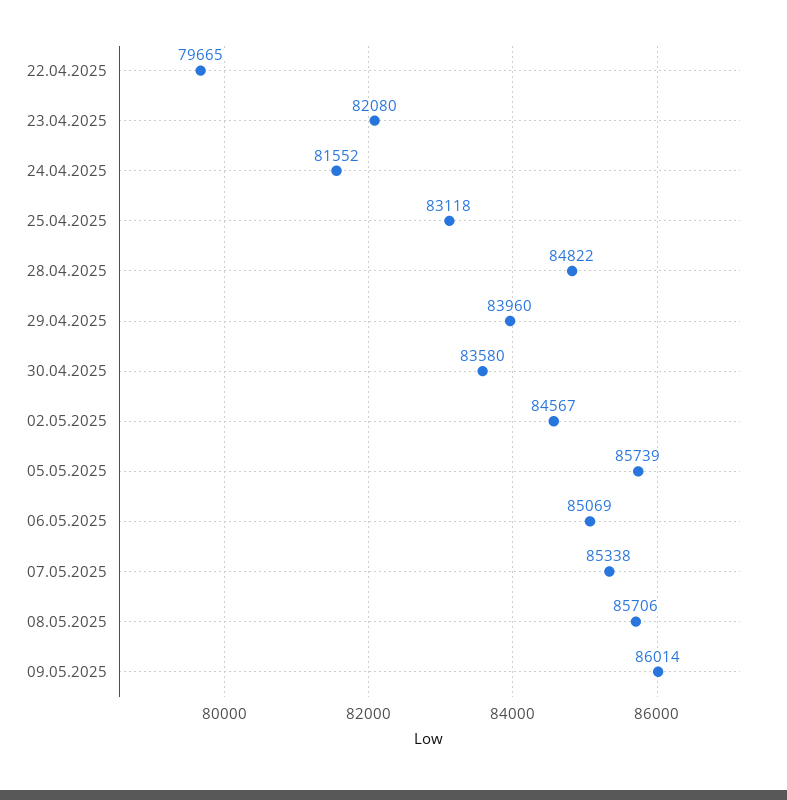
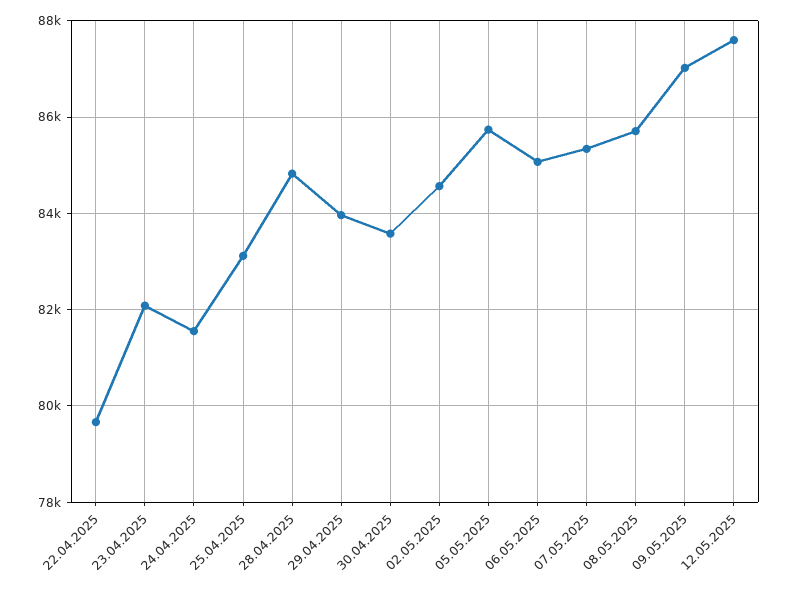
09.05.2025: 86014 -> 87000
12.05.2025: none -> 87600

